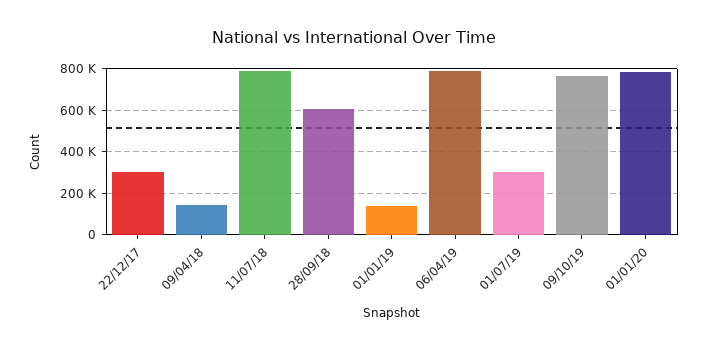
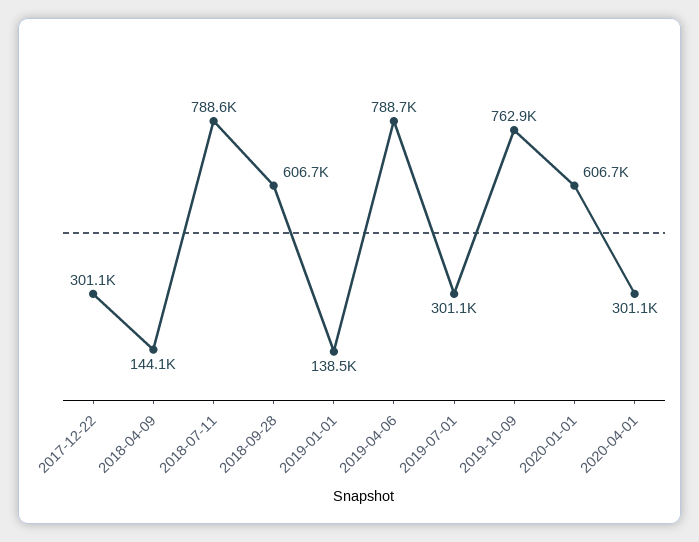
01/01/20: 800000 -> 606700
2020-04-01: none -> 301100

